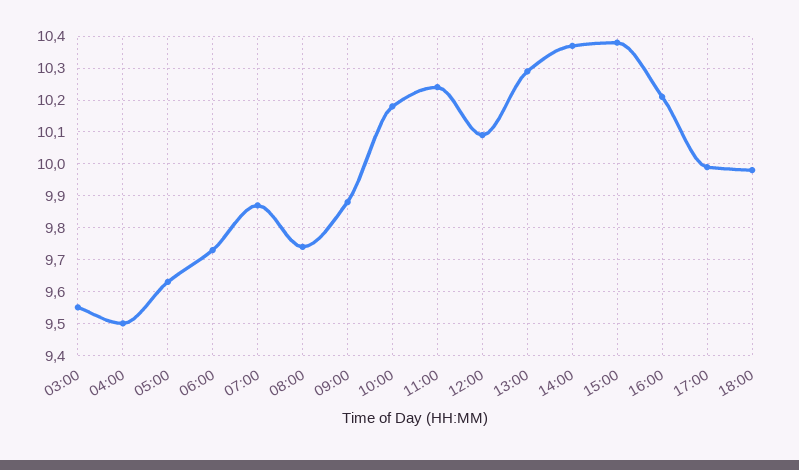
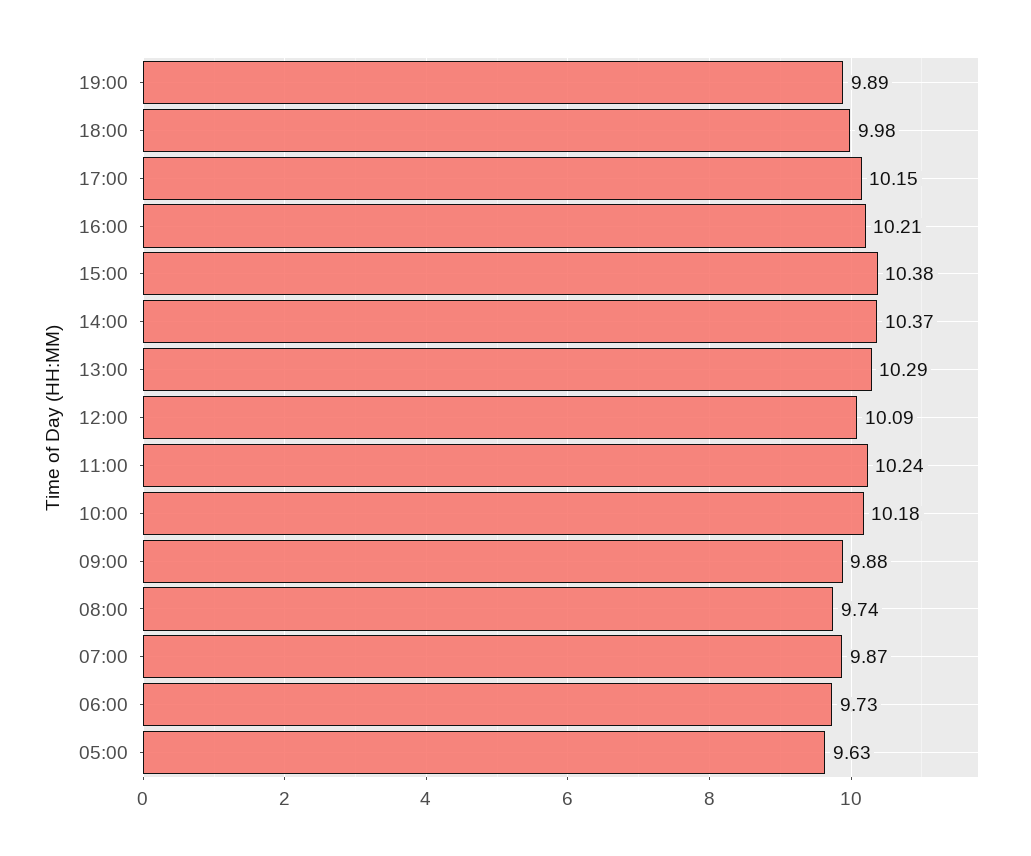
03:00: 9.55 -> none
04:00: 9.5 -> none
17:00: 10 -> 10.15
19:00: none -> 9.89

